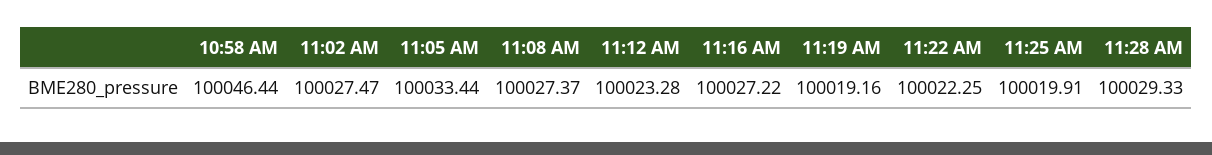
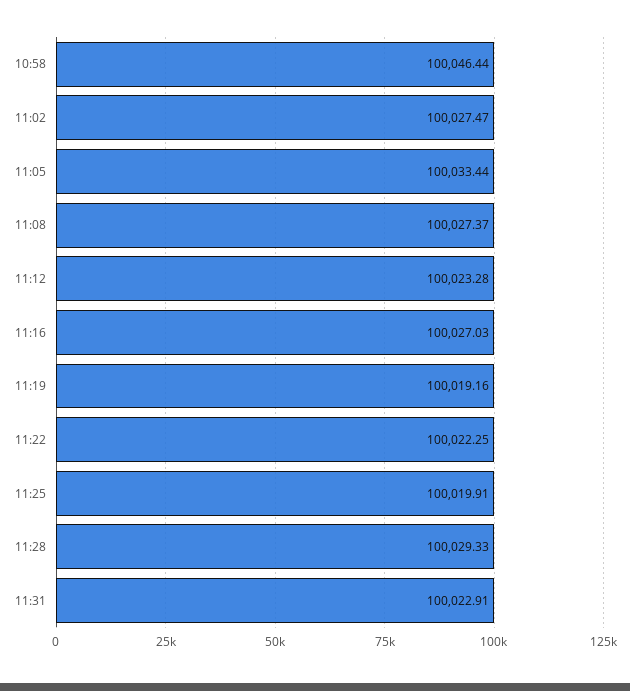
11:16 AM: 100027.22 -> 100027.03
11:31: none -> 100022.91

